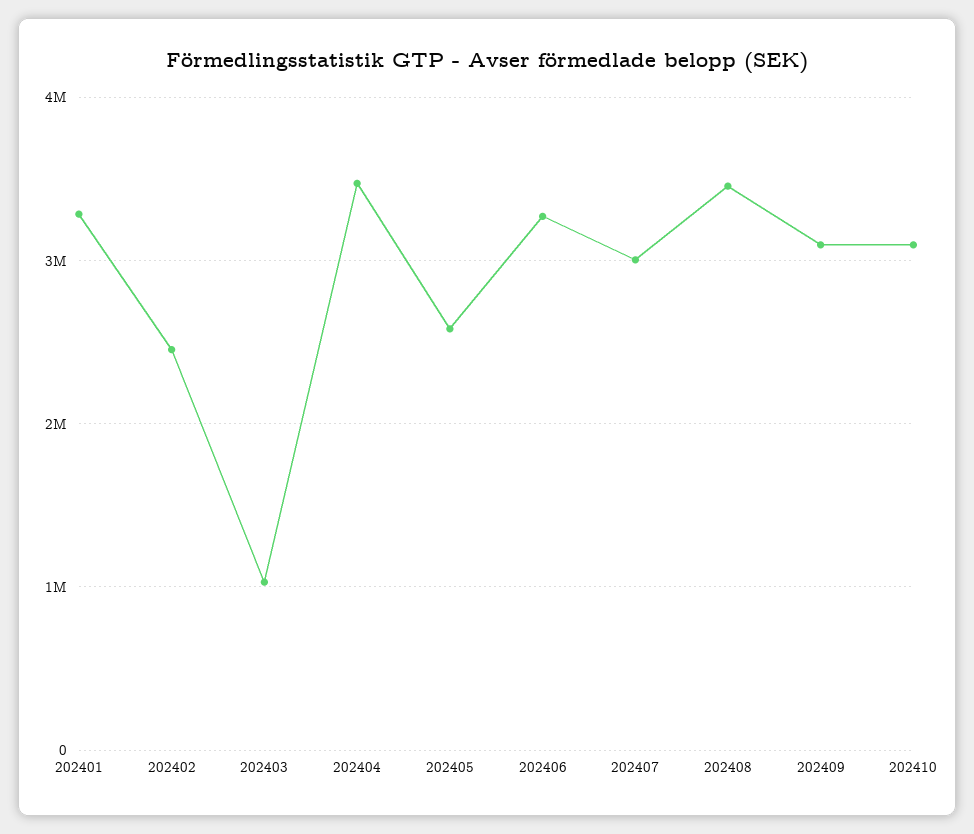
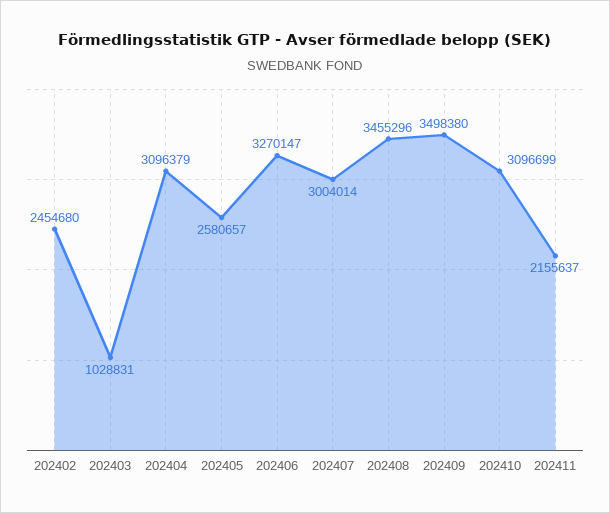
202401: 3300000 -> none
202404: 3500000 -> 3096379
202409: 3100000 -> 3498380
202411: none -> 2155637

